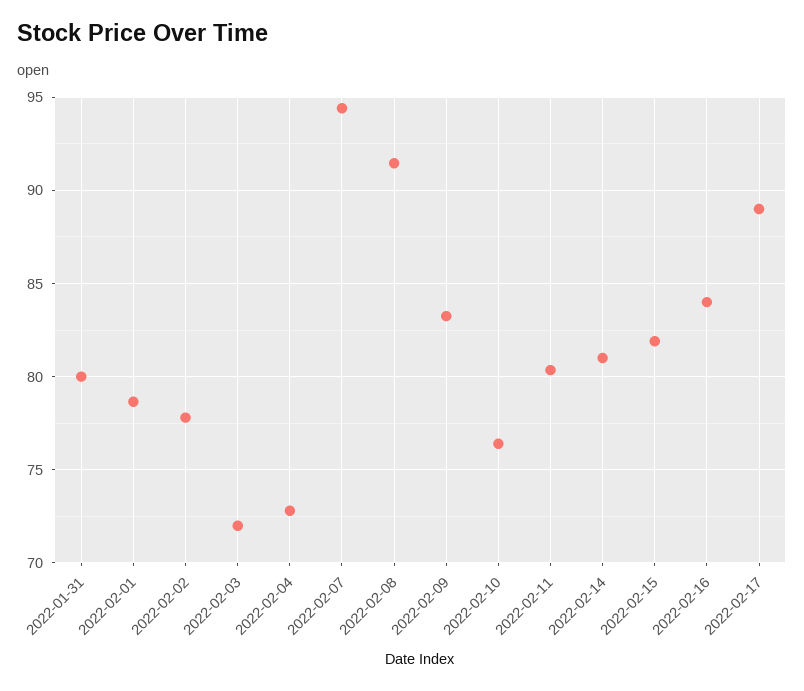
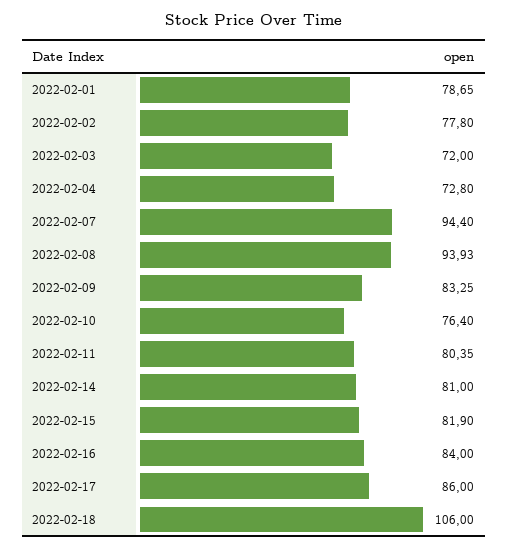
2022-01-31: 80 -> none
2022-02-08: 91.5 -> 93.93
2022-02-17: 89 -> 86
2022-02-18: none -> 106

